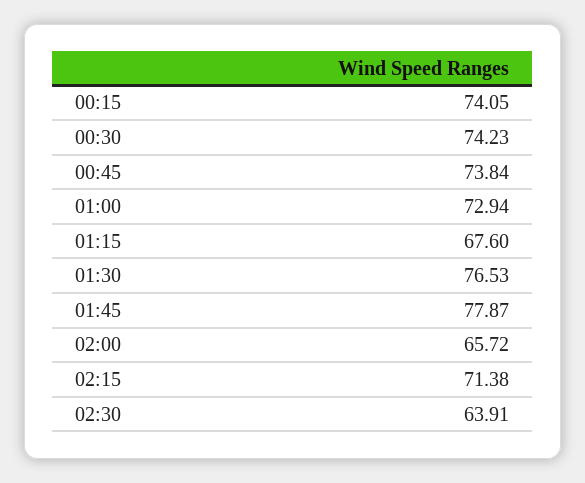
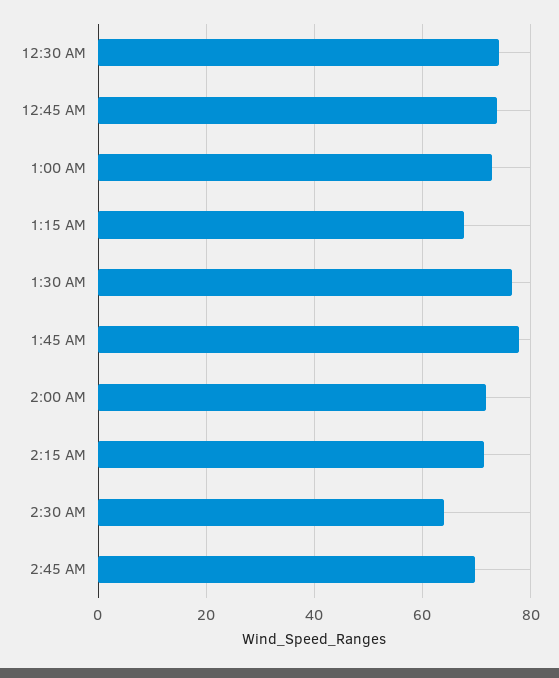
00:15: 74.05 -> none
02:00: 65.72 -> 72
2:45 AM: none -> 70

